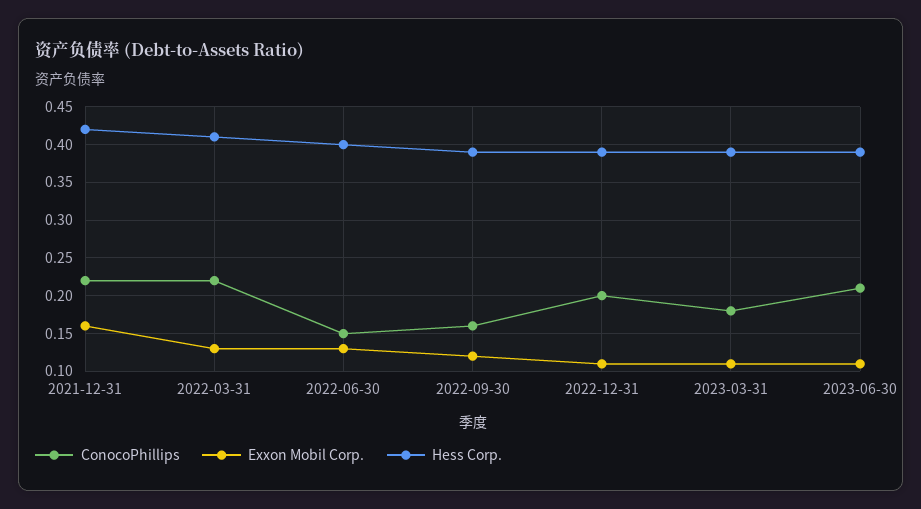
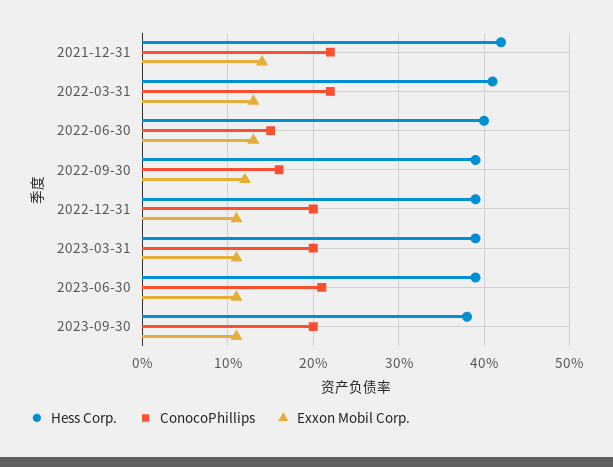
Exxon Mobil Corp., 2021-12-31: 0.16 -> 0.14
ConocoPhillips, 2023-03-31: 0.18 -> 0.2
Hess Corp., 2023-09-30: none -> 0.38
ConocoPhillips, 2023-09-30: none -> 0.2
Exxon Mobil Corp., 2023-09-30: none -> 0.11

